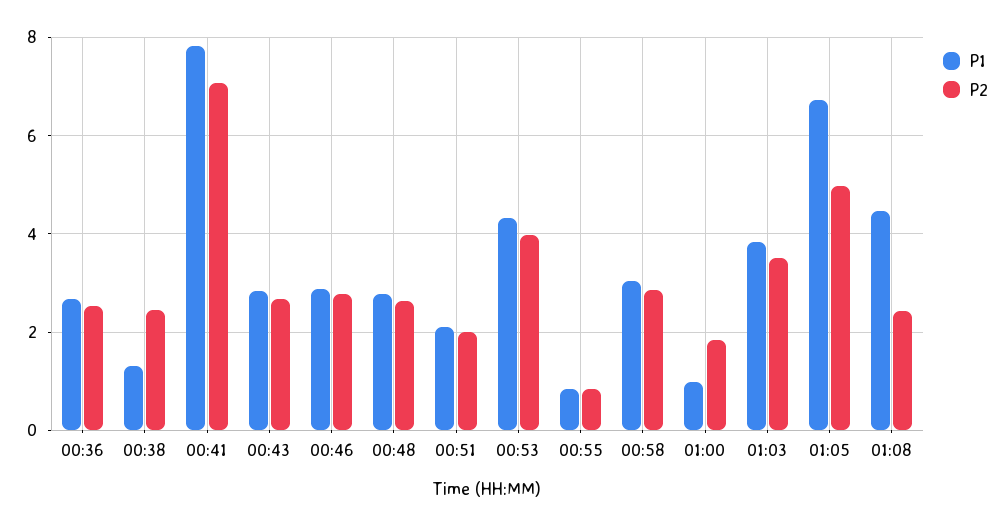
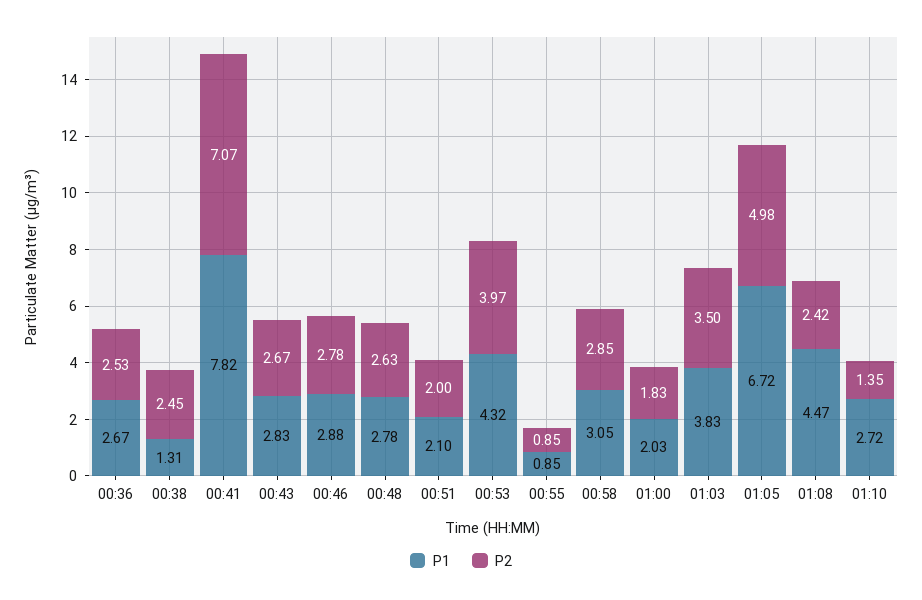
P1, 01:00: 1 -> 2.03
P1, 01:10: none -> 2.72
P2, 01:10: none -> 1.35

